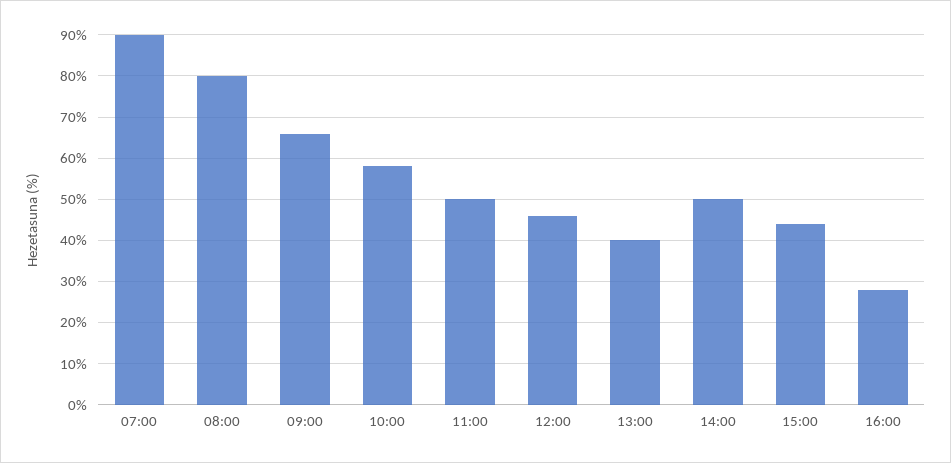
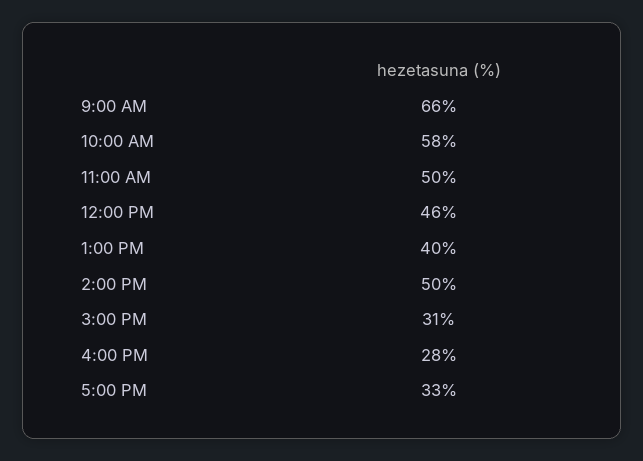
07:00: 90 -> none
08:00: 80 -> none
15:00: 45 -> 31
5:00 PM: none -> 33

